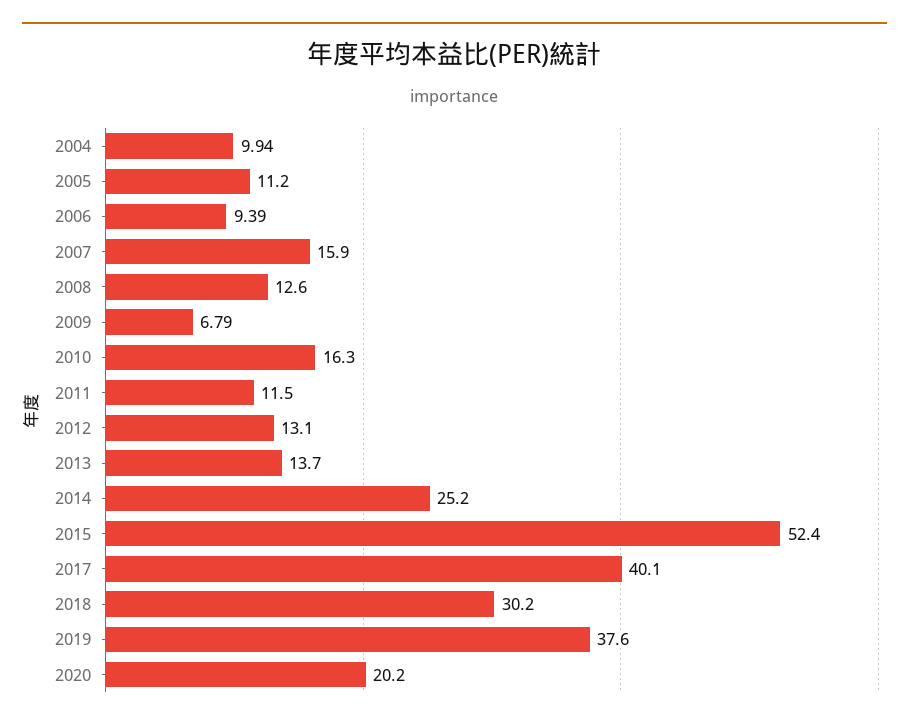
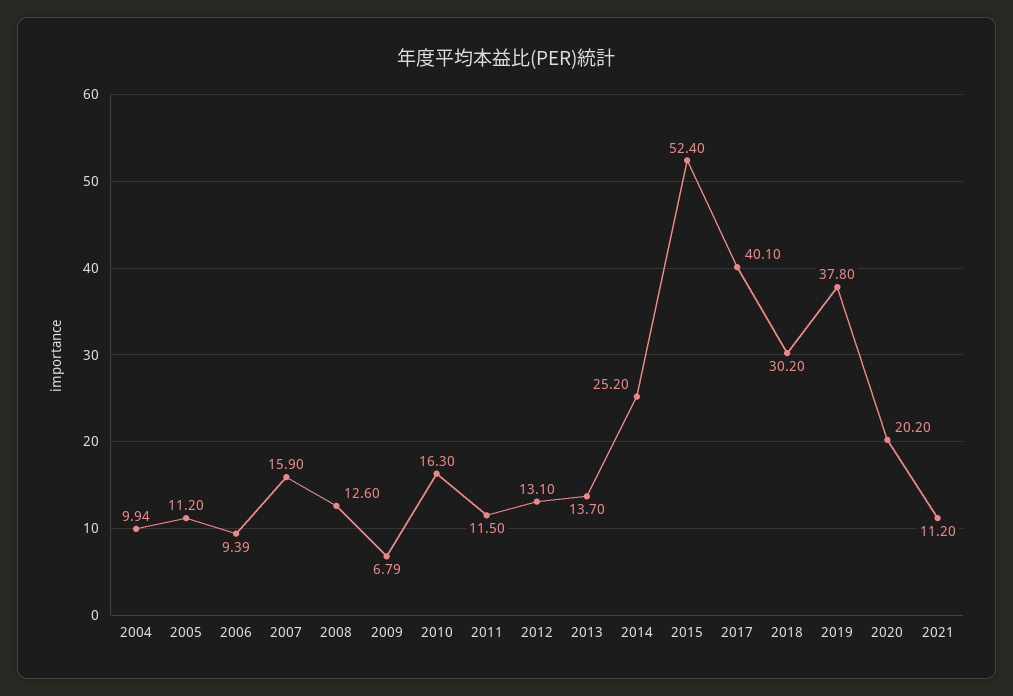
2019: 37.6 -> 37.8
2021: none -> 11.2

